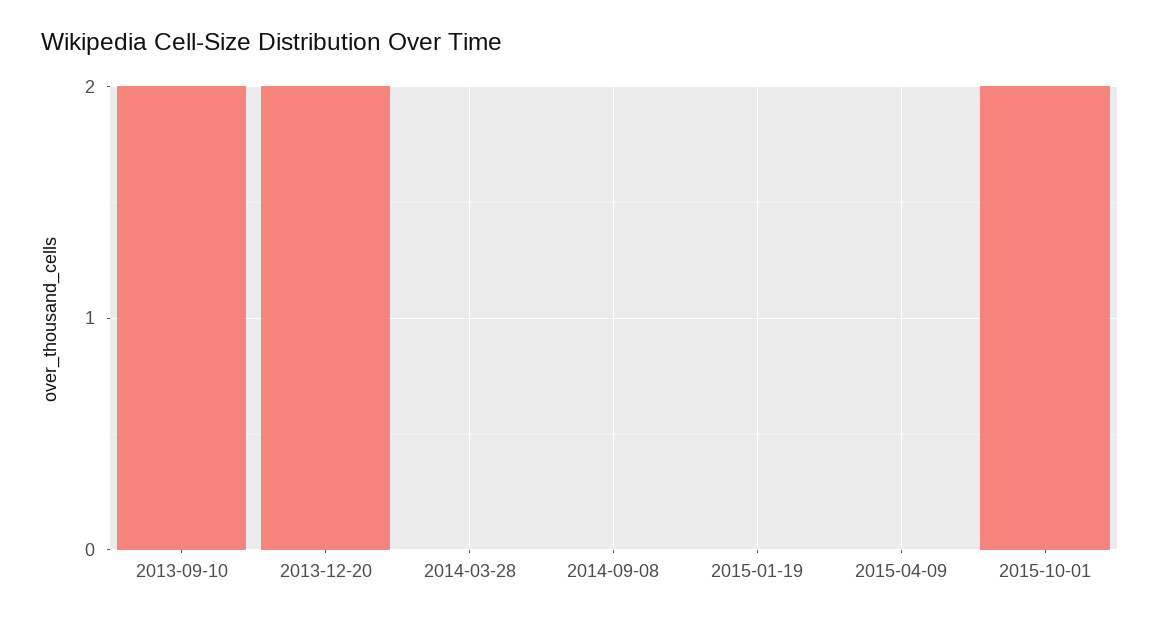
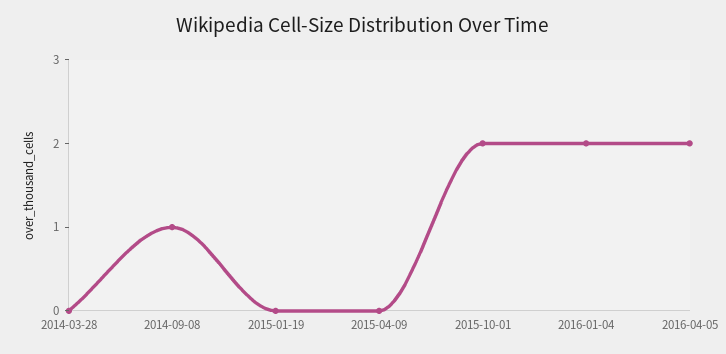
2013-09-10: 2 -> none
2013-12-20: 2 -> none
2014-09-08: 0 -> 1
2016-01-04: none -> 2
2016-04-05: none -> 2

